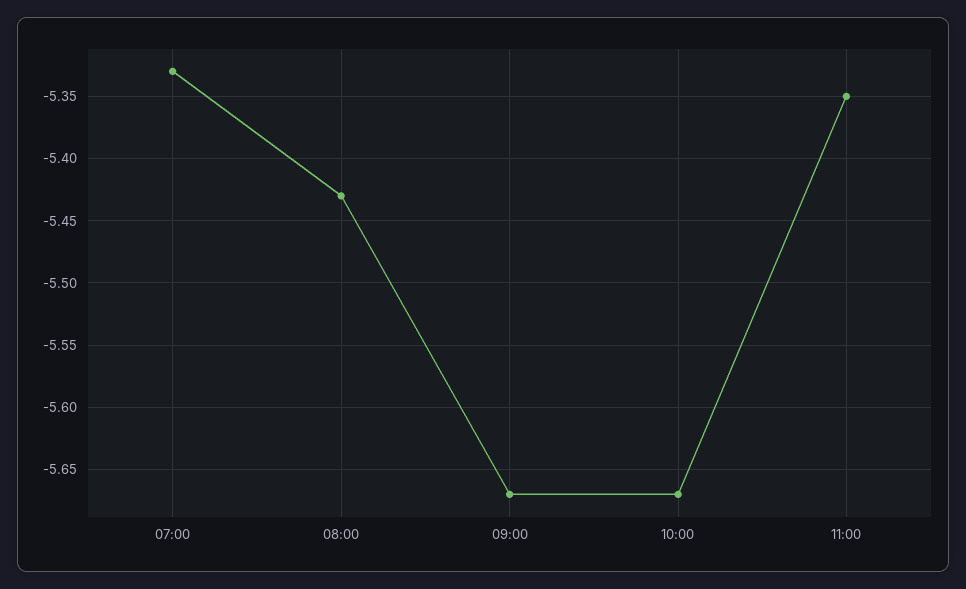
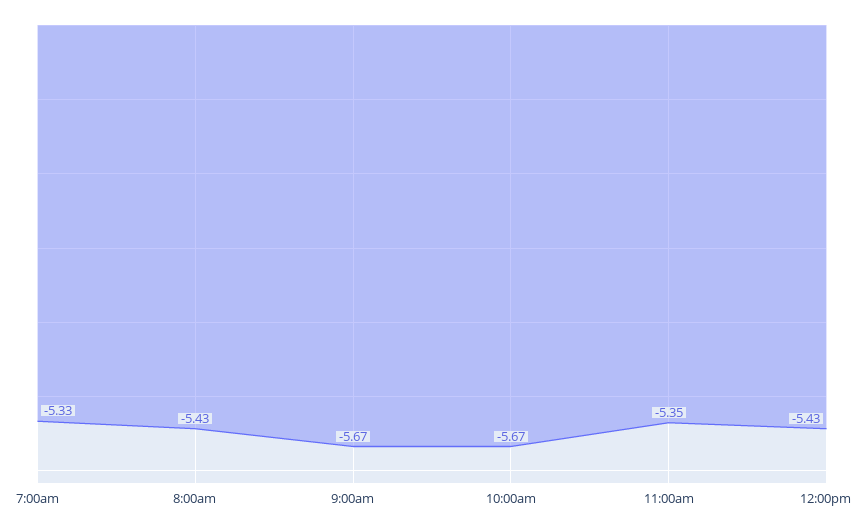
12:00pm: none -> -5.43

